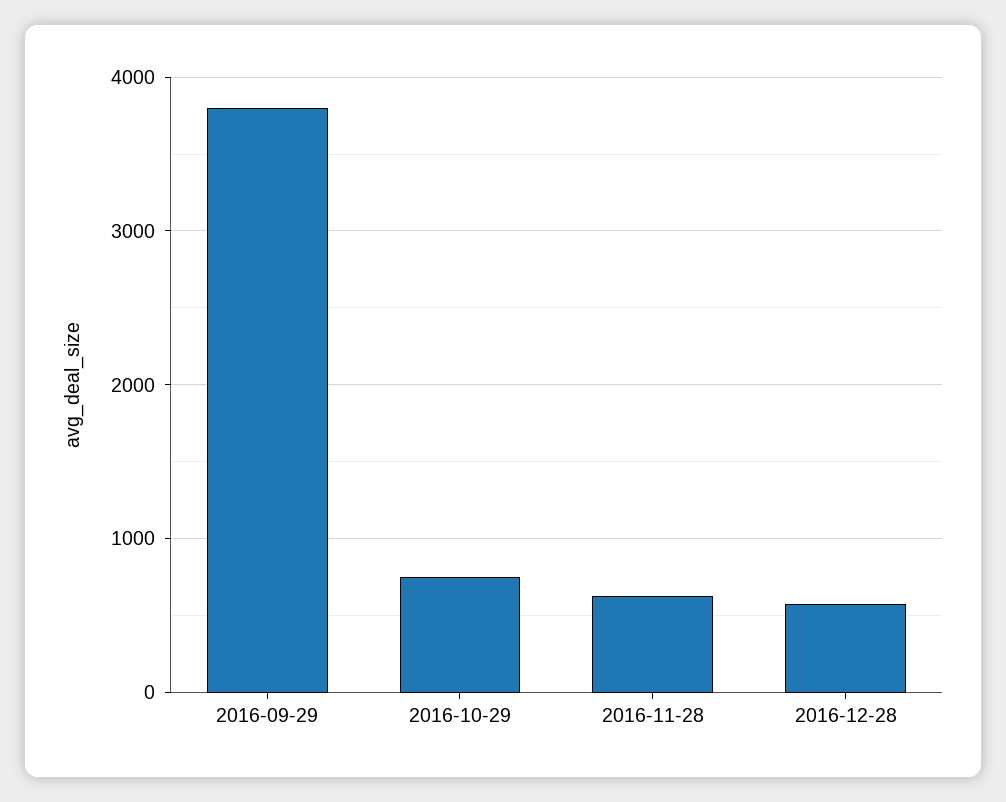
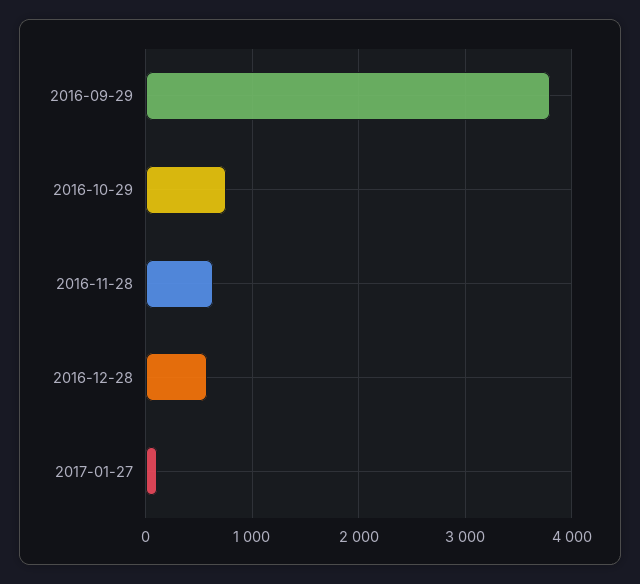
2017-01-27: none -> 100

